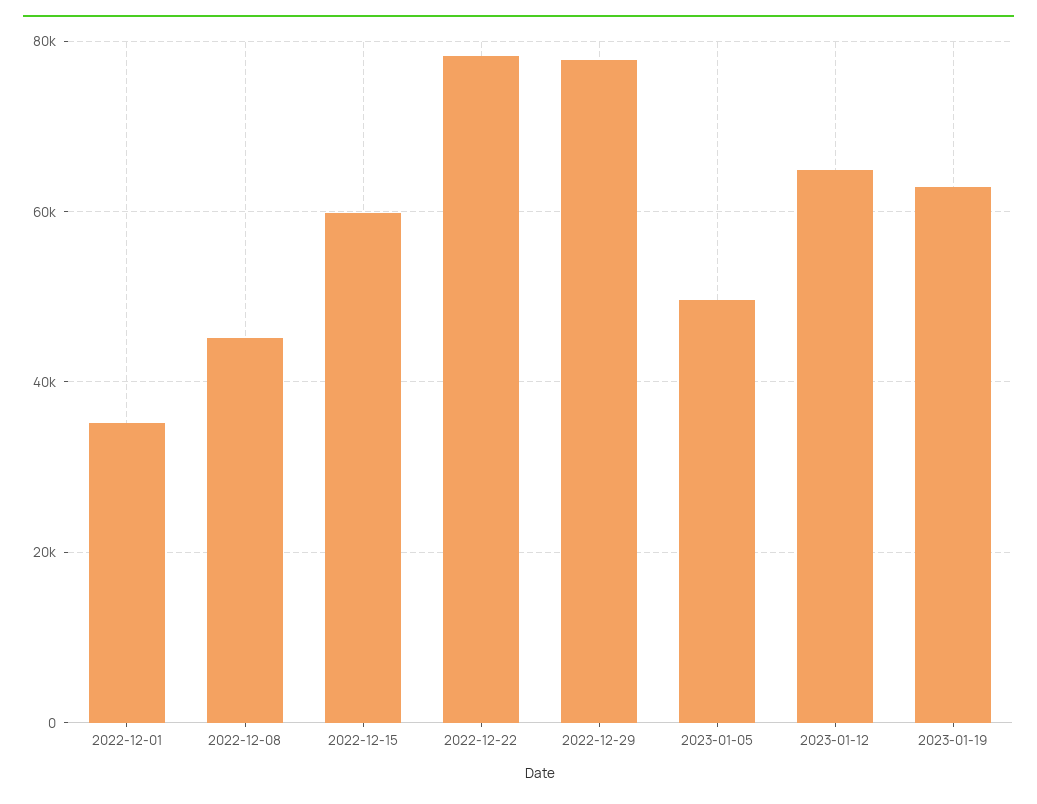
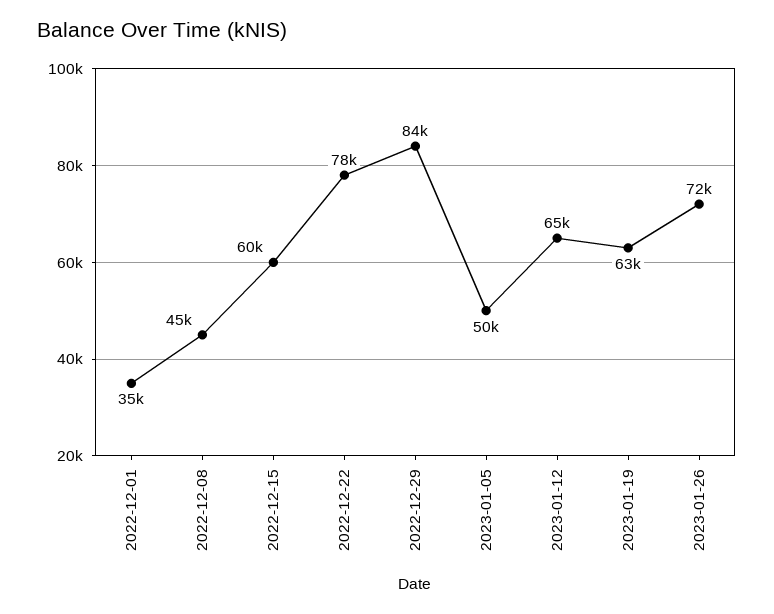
2022-12-29: 78000 -> 84000
2023-01-26: none -> 72000

